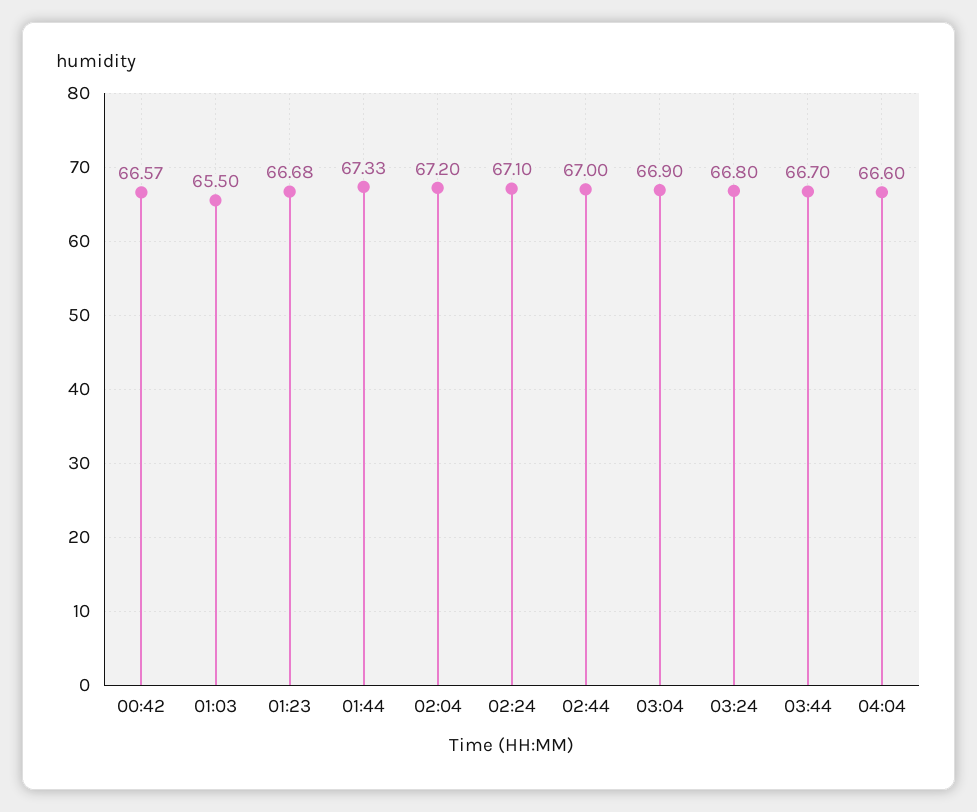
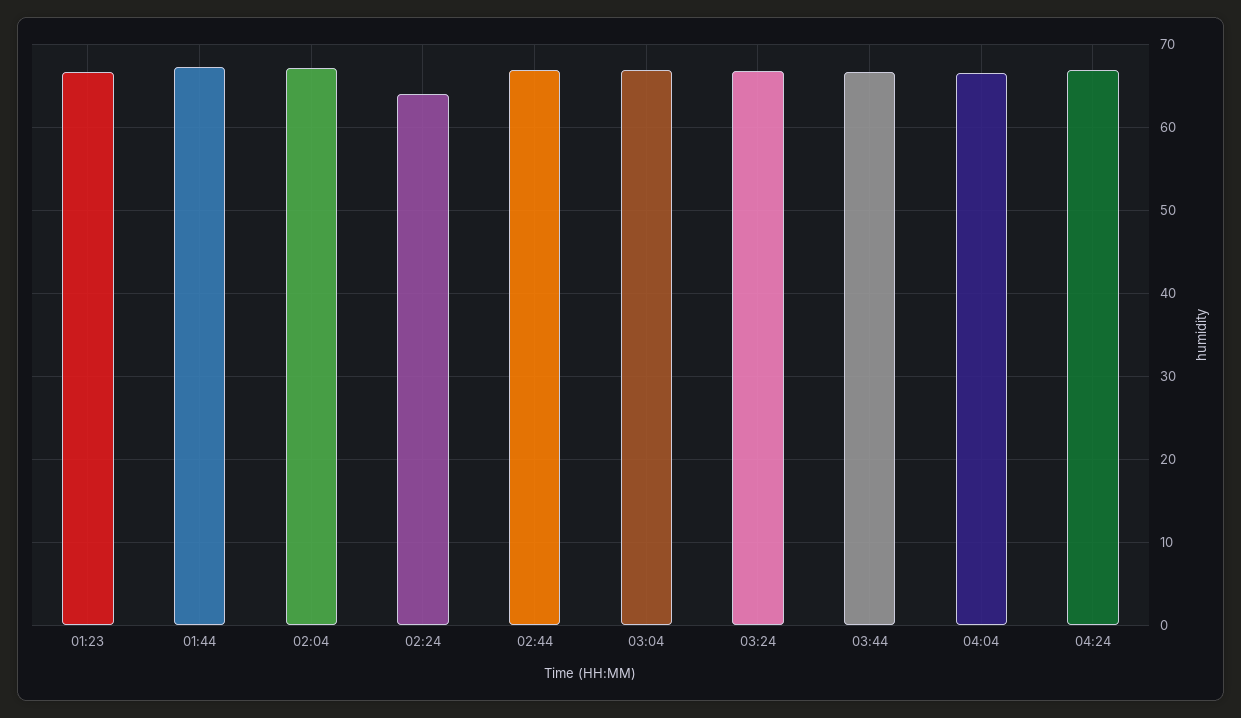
00:42: 66.57 -> none
01:03: 65.5 -> none
02:24: 67.1 -> 64
04:24: none -> 67

